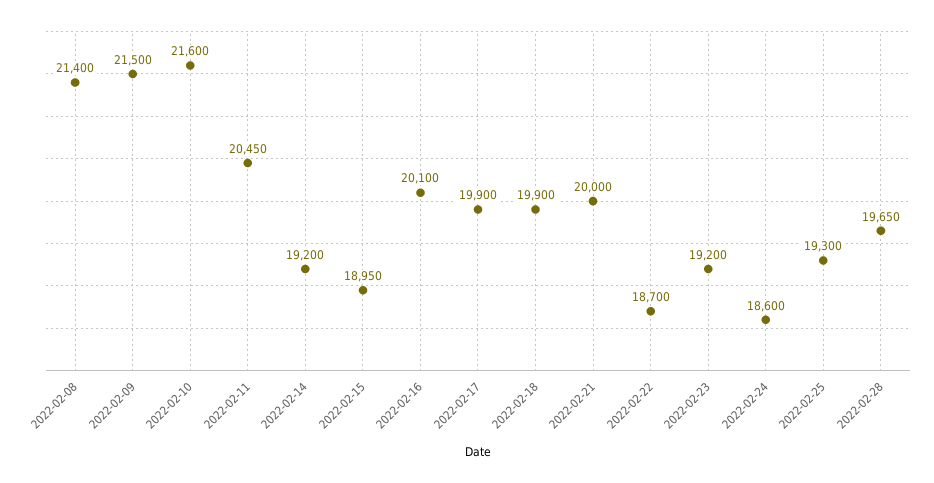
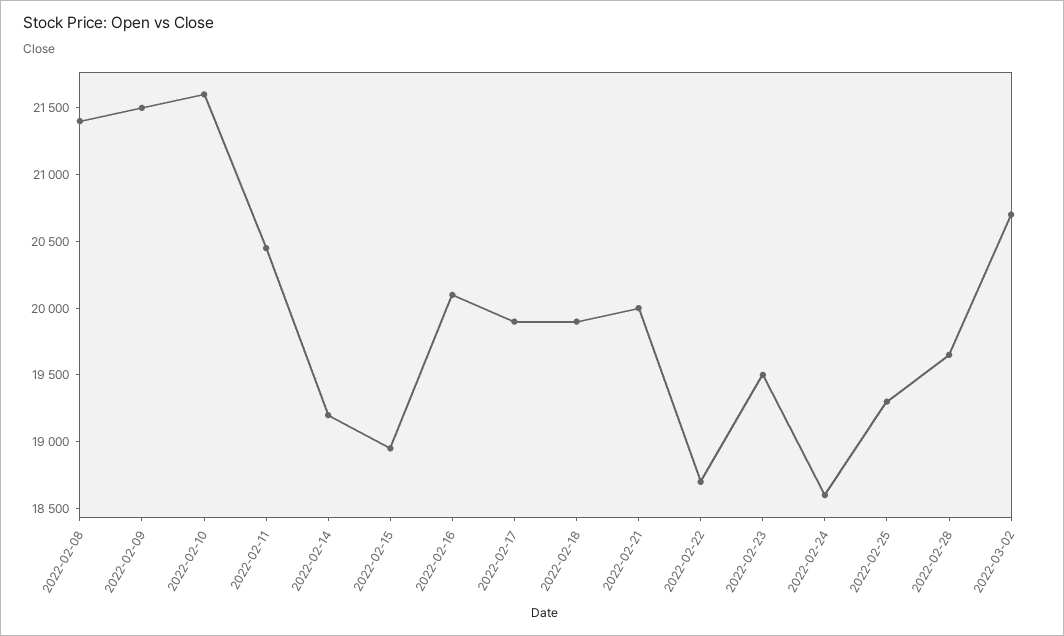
2022-02-23: 19200 -> 19500
2022-03-02: none -> 20700

